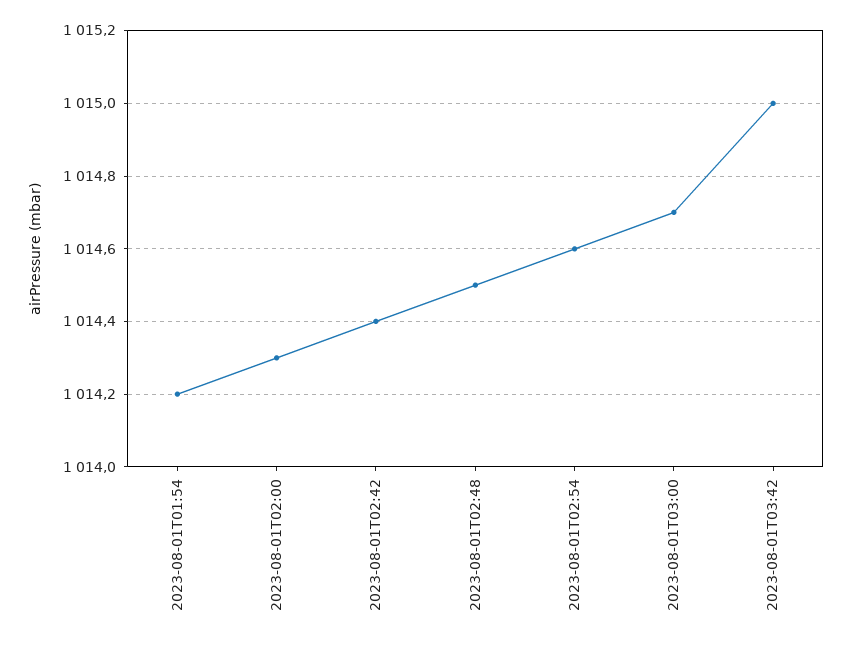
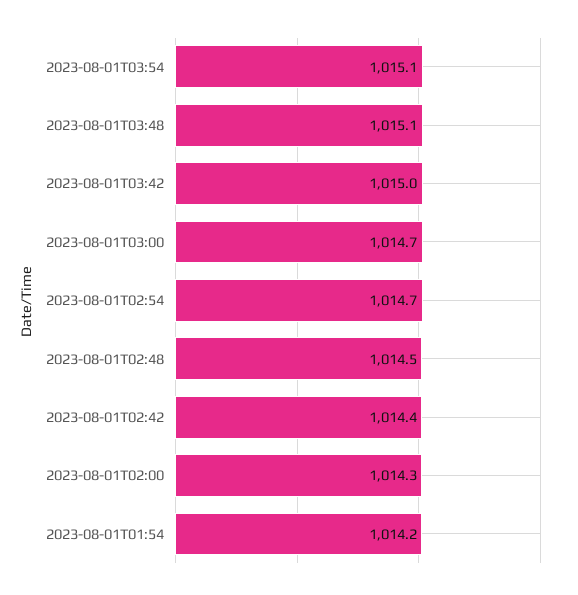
2023-08-01T02:54: 1014.6 -> 1014.7
2023-08-01T03:54: none -> 1015.1
2023-08-01T03:48: none -> 1015.1

